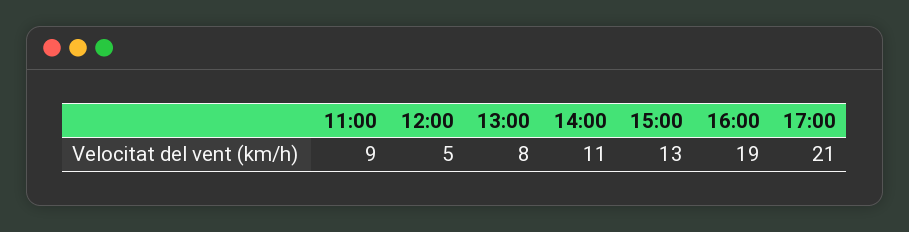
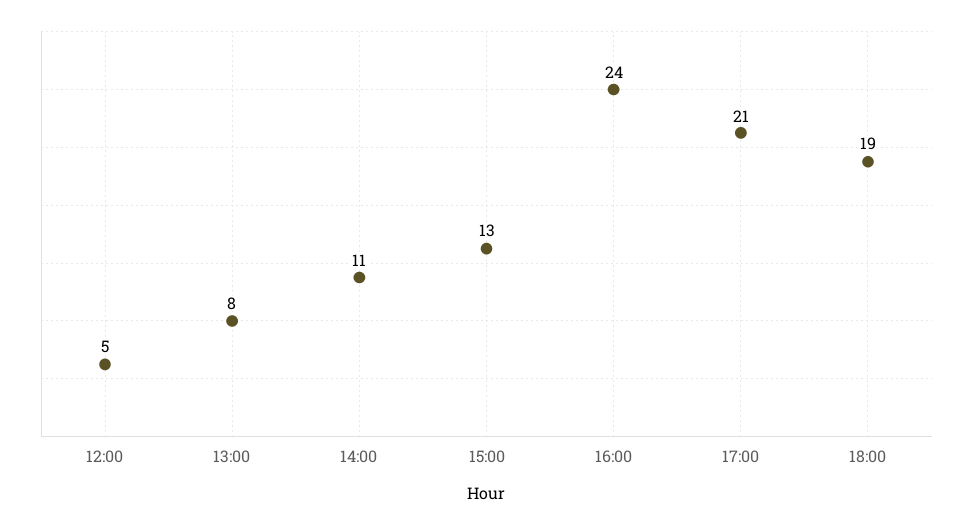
11:00: 9 -> none
16:00: 19 -> 24
18:00: none -> 19

